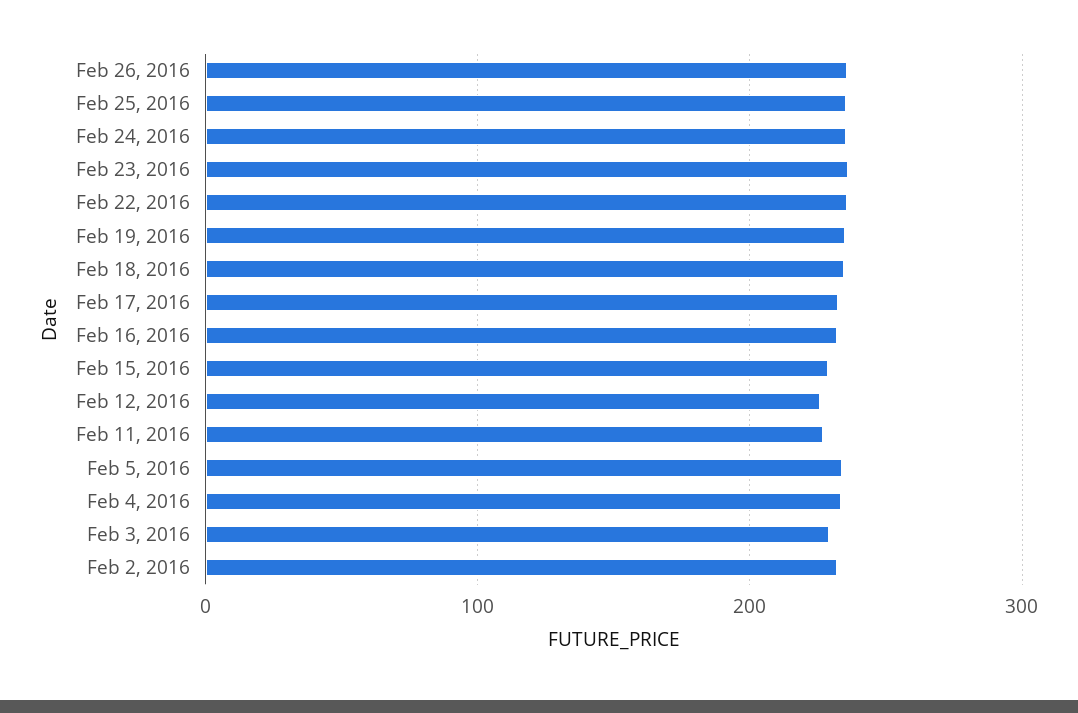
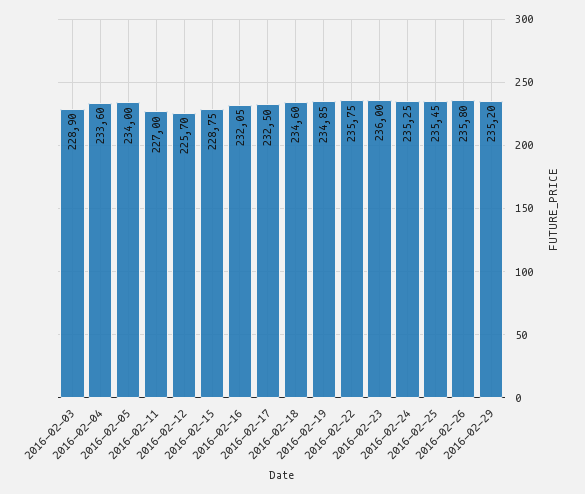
Feb 2, 2016: 230 -> none
2016-02-29: none -> 235.2

